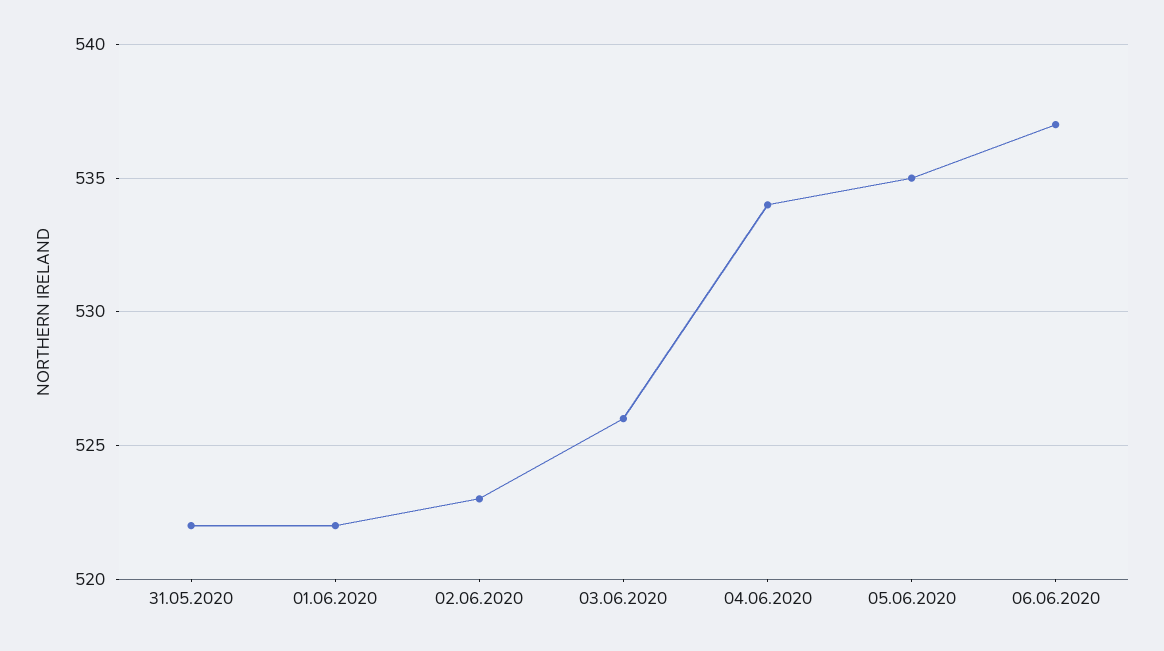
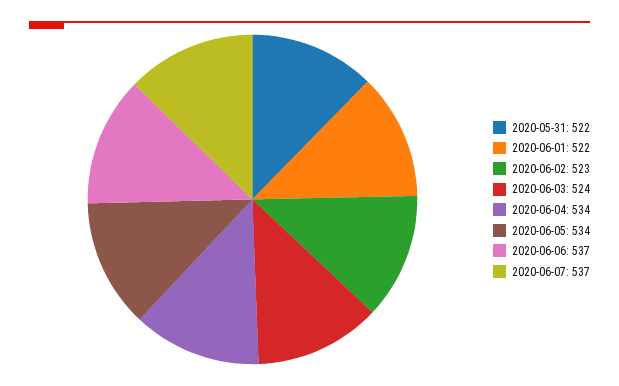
03.06.2020: 526 -> 524
05.06.2020: 535 -> 534
2020-06-07: none -> 537

